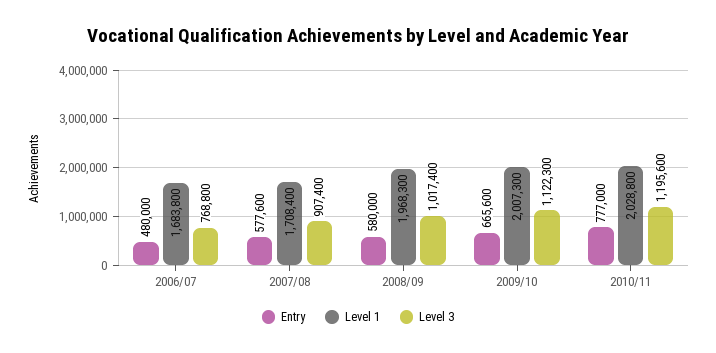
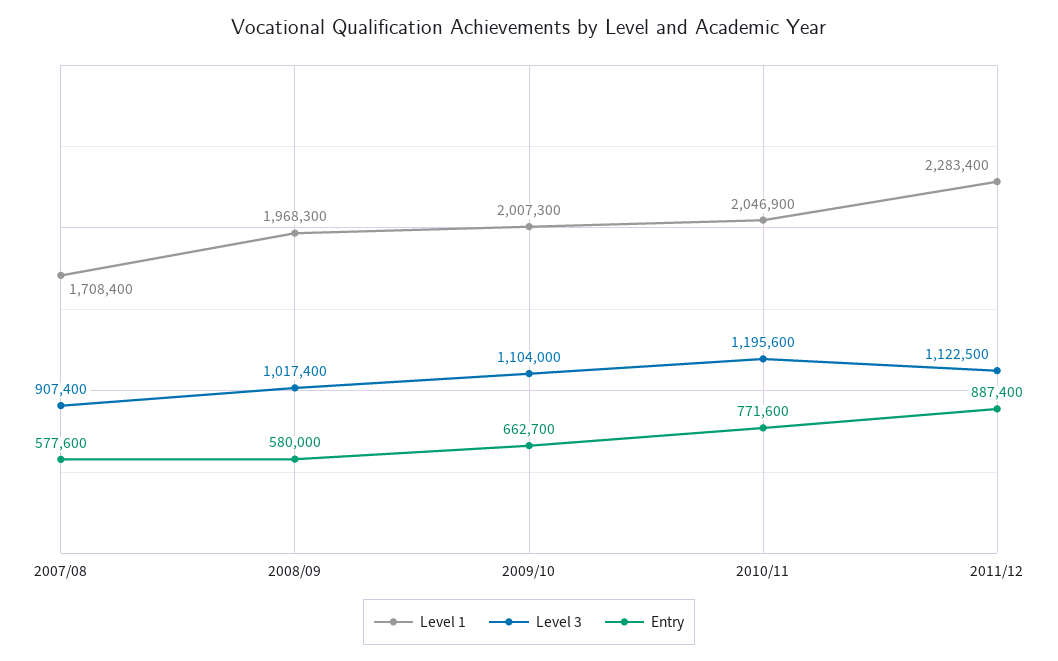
Entry, 2006/07: 480000 -> none
Level 1, 2006/07: 1683800 -> none
Level 3, 2006/07: 768800 -> none
Entry, 2009/10: 665600 -> 662700
Level 3, 2009/10: 1122300 -> 1104000
Entry, 2010/11: 777000 -> 771600
Level 1, 2010/11: 2028800 -> 2046900
Level 1, 2011/12: none -> 2283400
Level 3, 2011/12: none -> 1122500
Entry, 2011/12: none -> 887400

